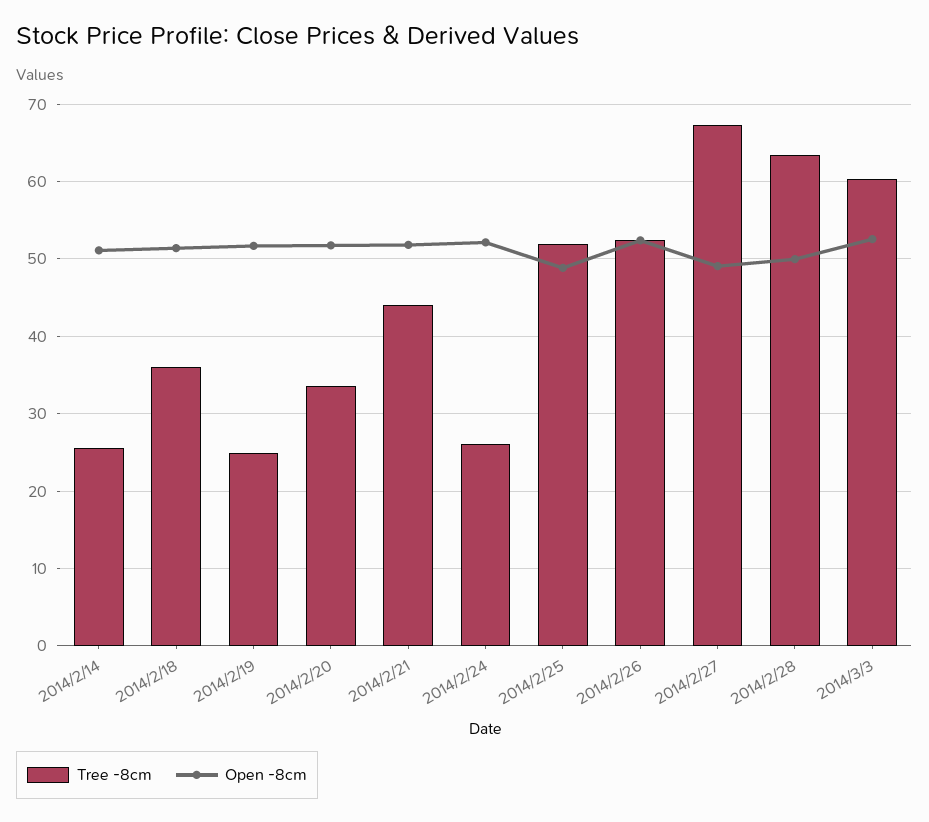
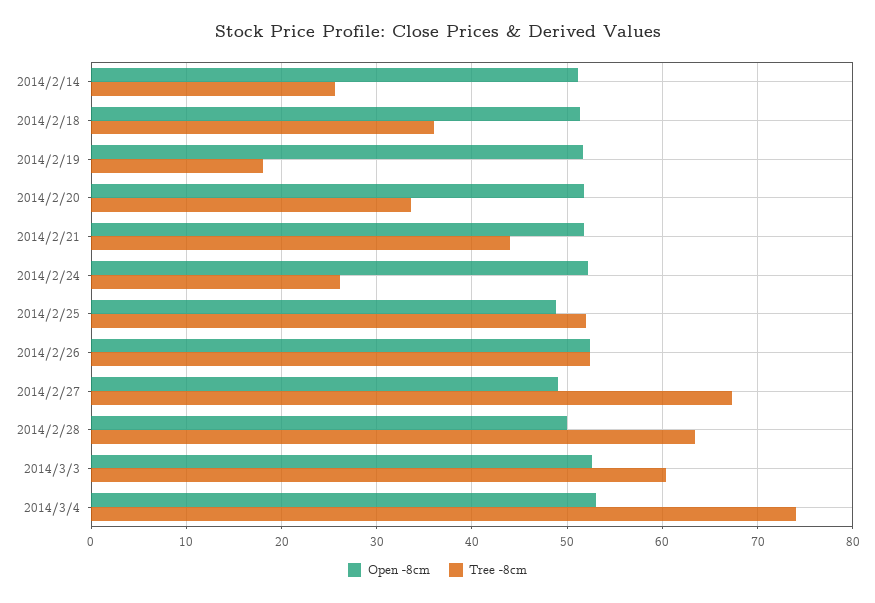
Tree -8cm, 2014/2/19: 25 -> 18
Open -8cm, 2014/3/4: none -> 53
Tree -8cm, 2014/3/4: none -> 74

